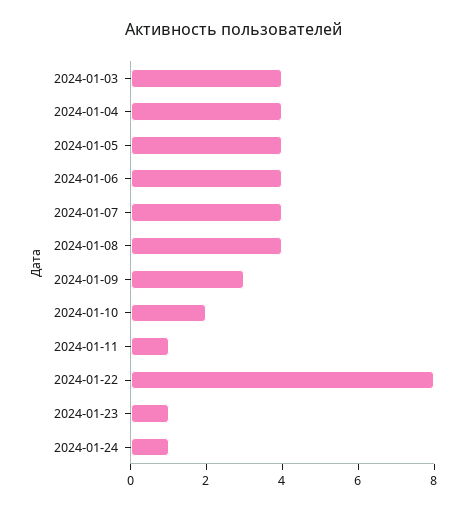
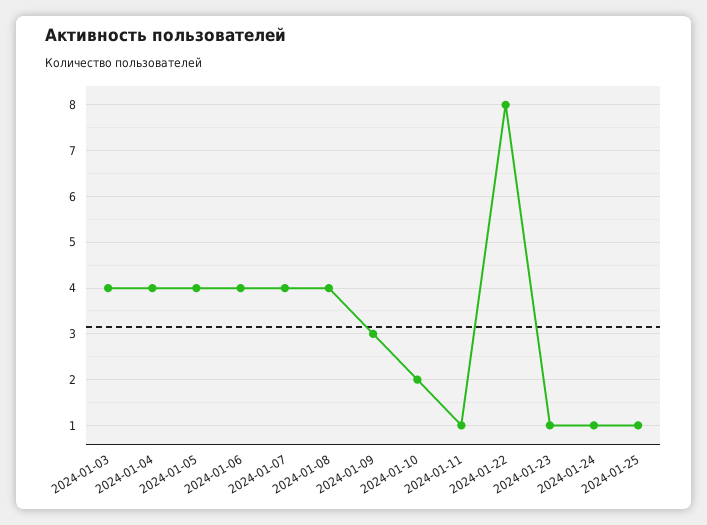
2024-01-25: none -> 1

